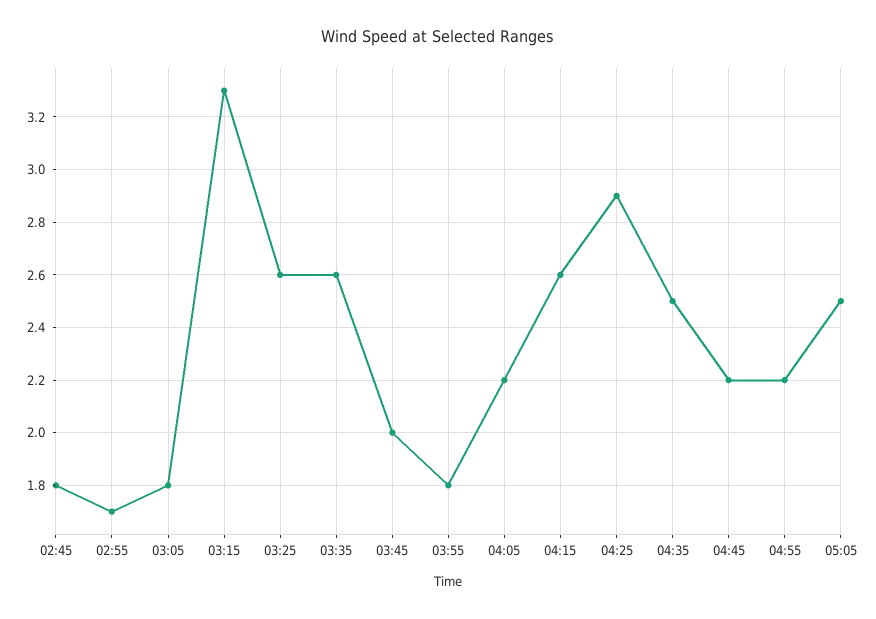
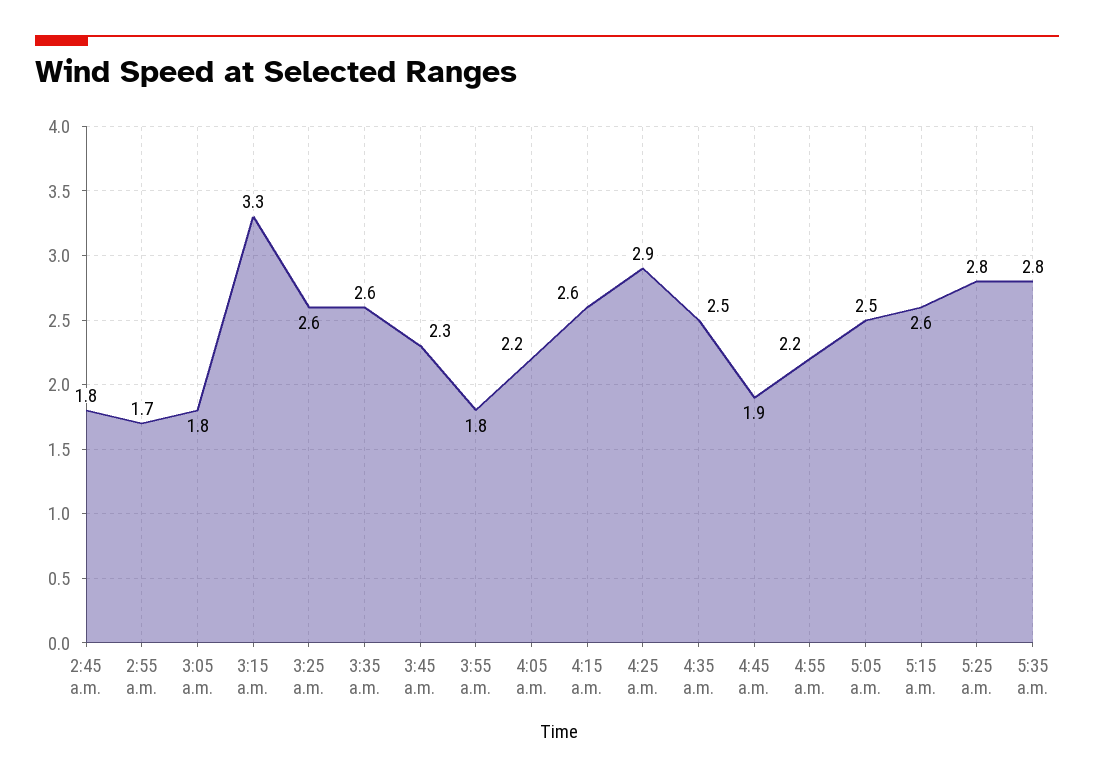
03:45: 2 -> 2.3
04:45: 2.2 -> 1.9
5:15 a.m.: none -> 2.6
5:25 a.m.: none -> 2.8
5:35 a.m.: none -> 2.8

